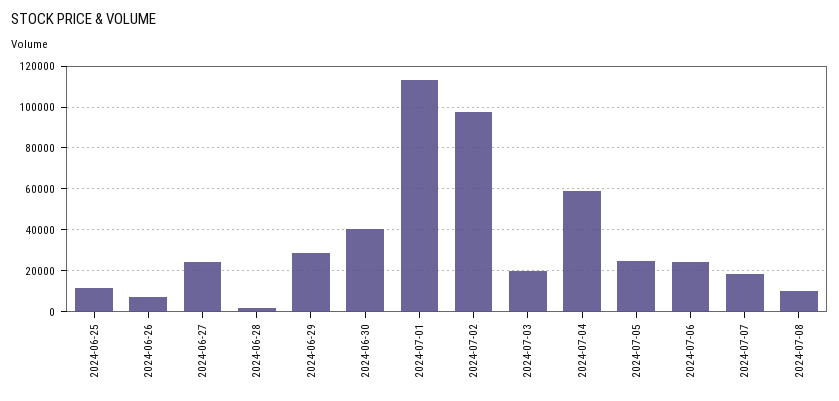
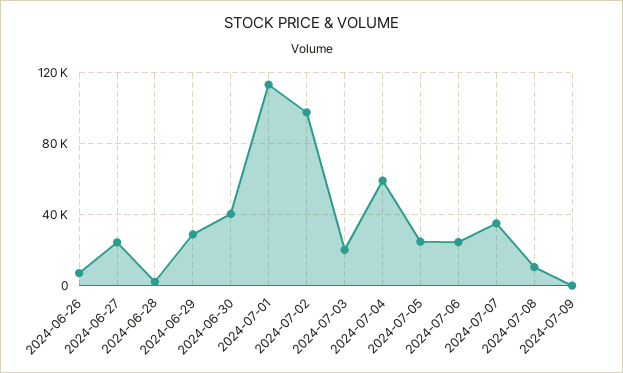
2024-06-25: 10000 -> none
2024-07-07: 20000 -> 35000
2024-07-09: none -> 0

